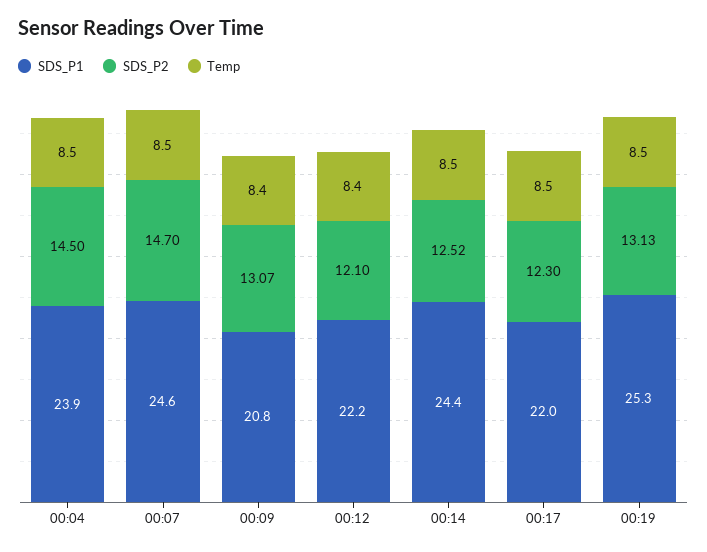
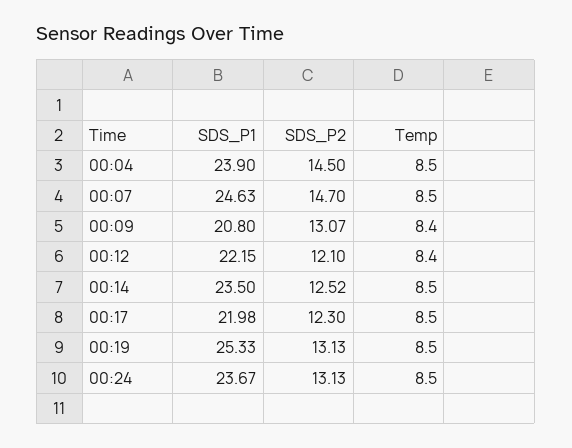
SDS_P1, 00:14: 24.4 -> 23.5
SDS_P1, 00:24: none -> 23.67
SDS_P2, 00:24: none -> 13.13
Temp, 00:24: none -> 8.5

